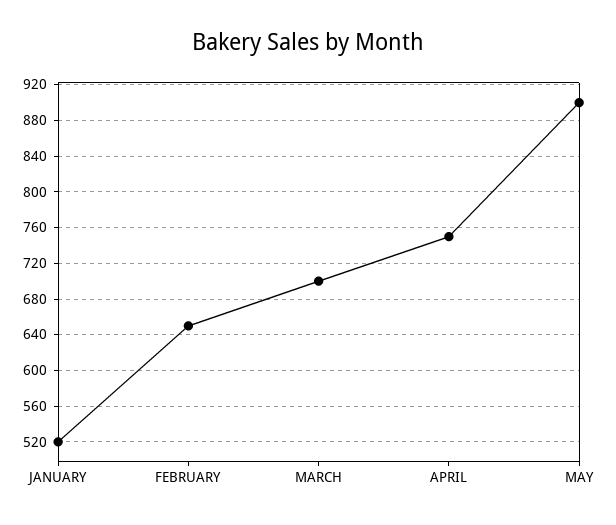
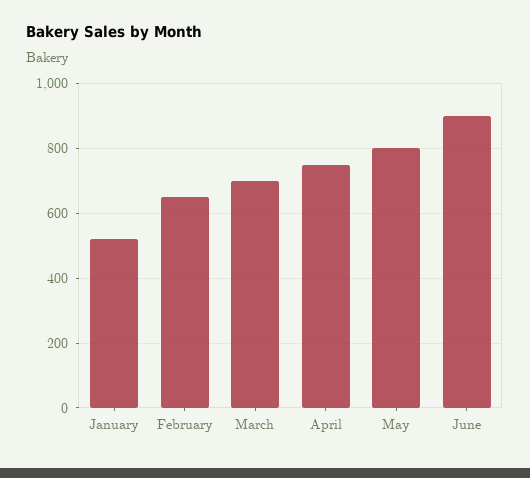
MAY: 900 -> 800
June: none -> 900

